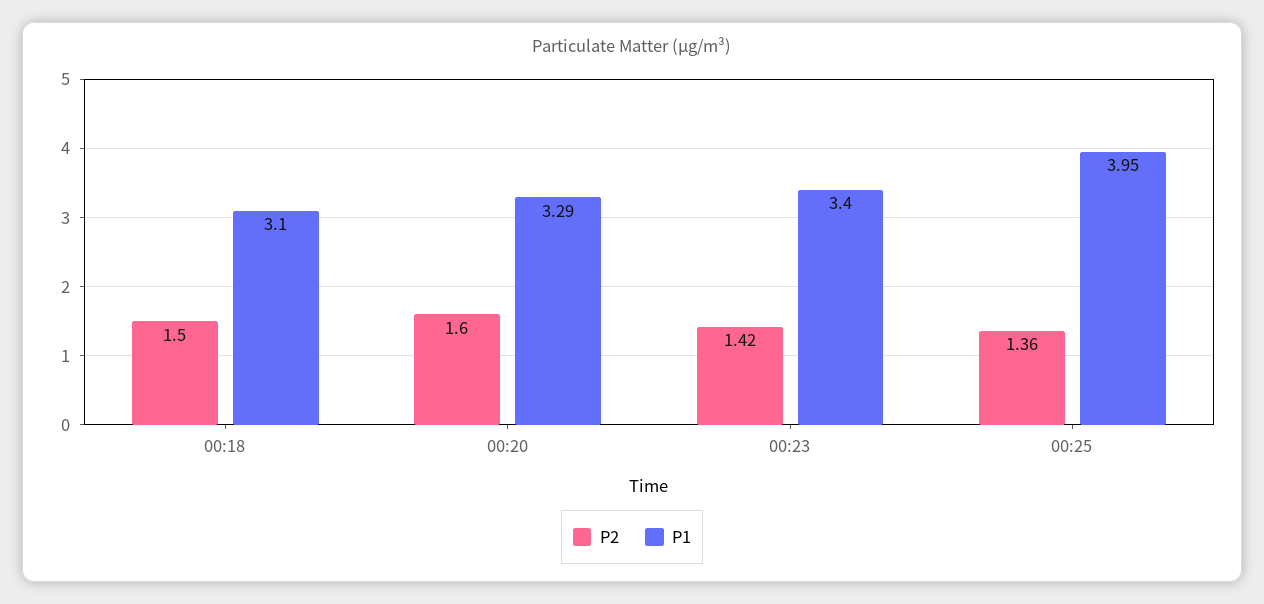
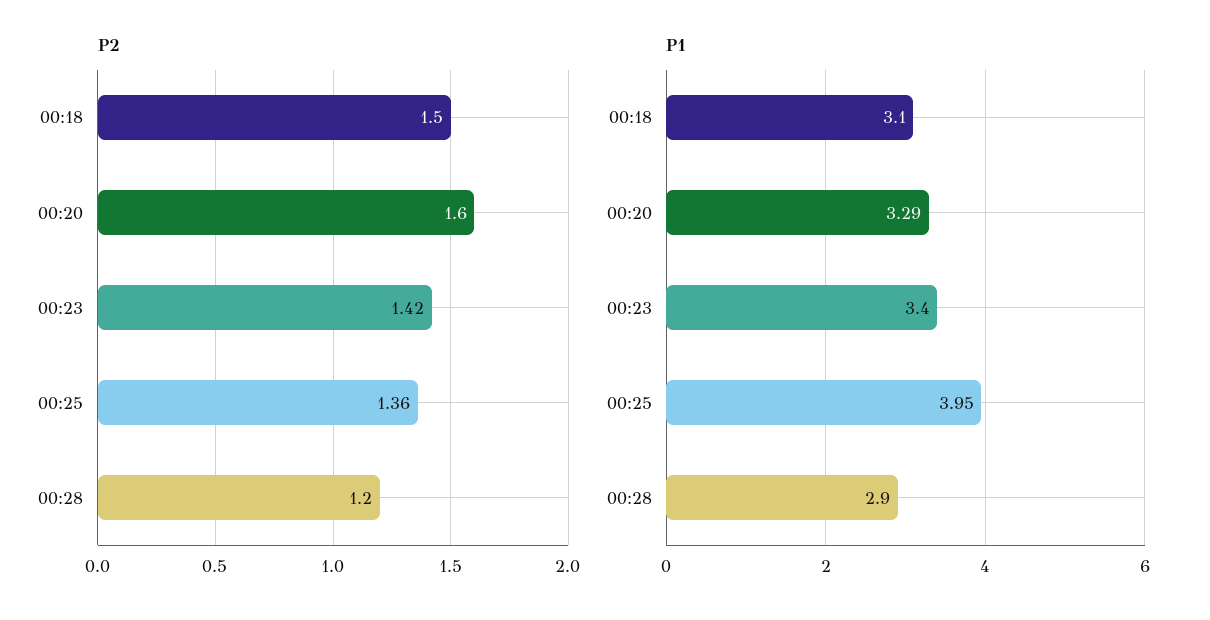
P2, 00:28: none -> 1.2
P1, 00:28: none -> 2.9

